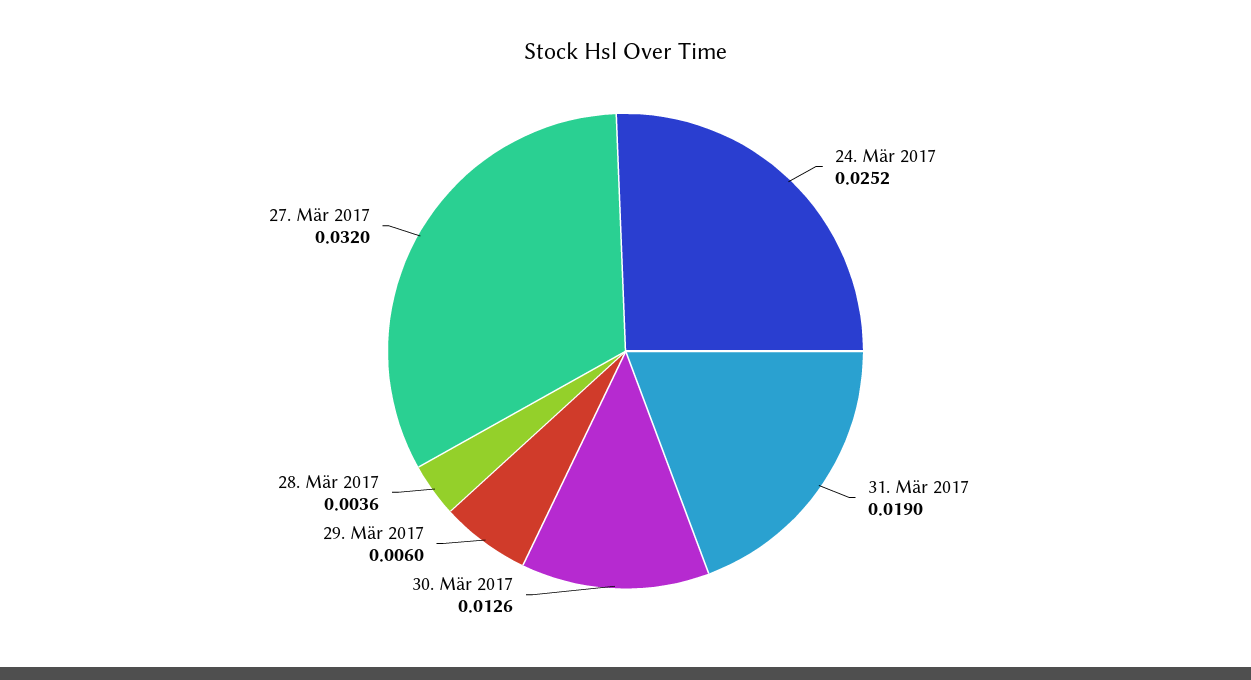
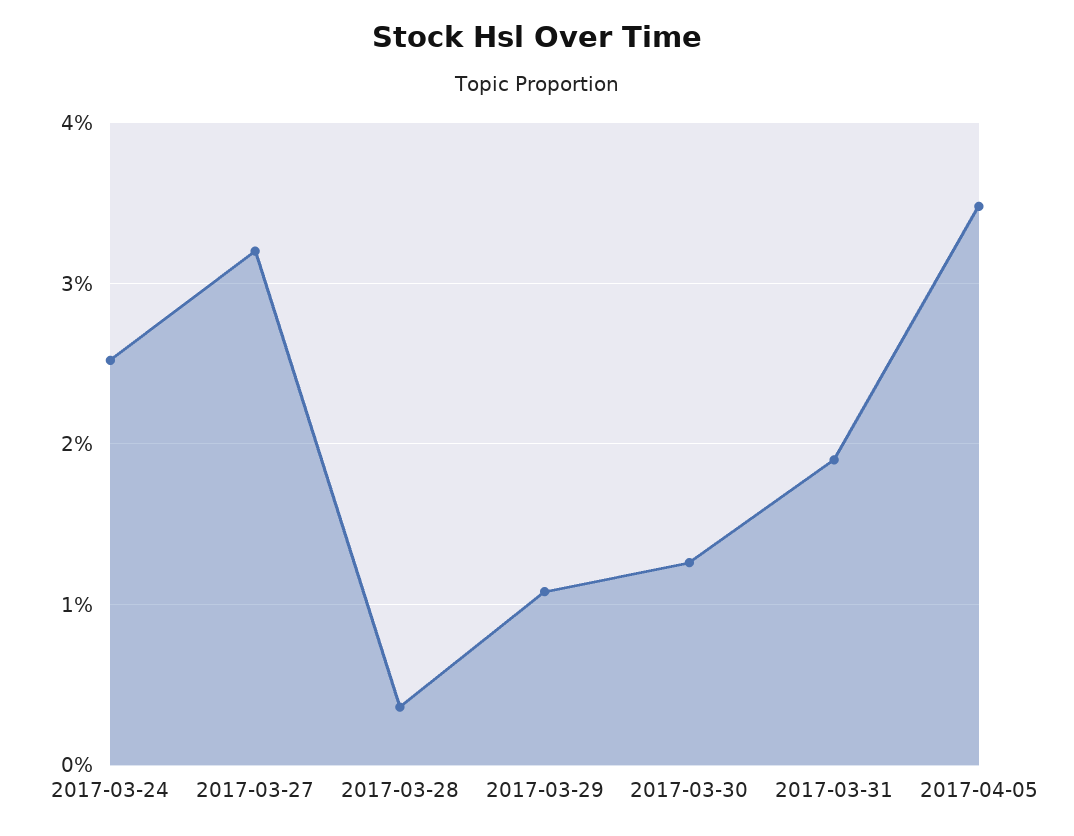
29. Mär 2017: 0.006 -> 0.011
2017-04-05: none -> 0.035

